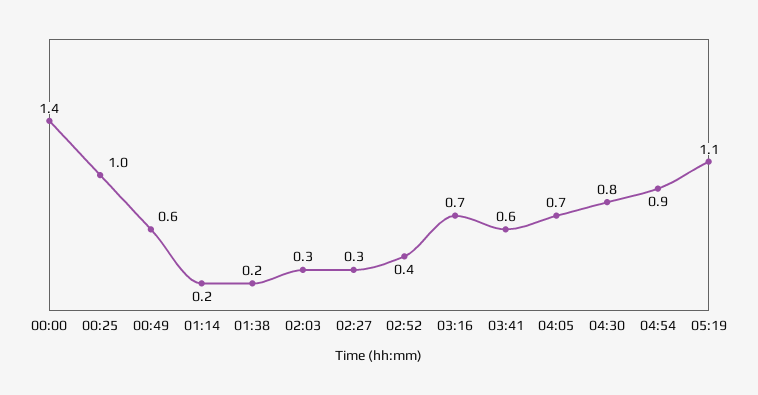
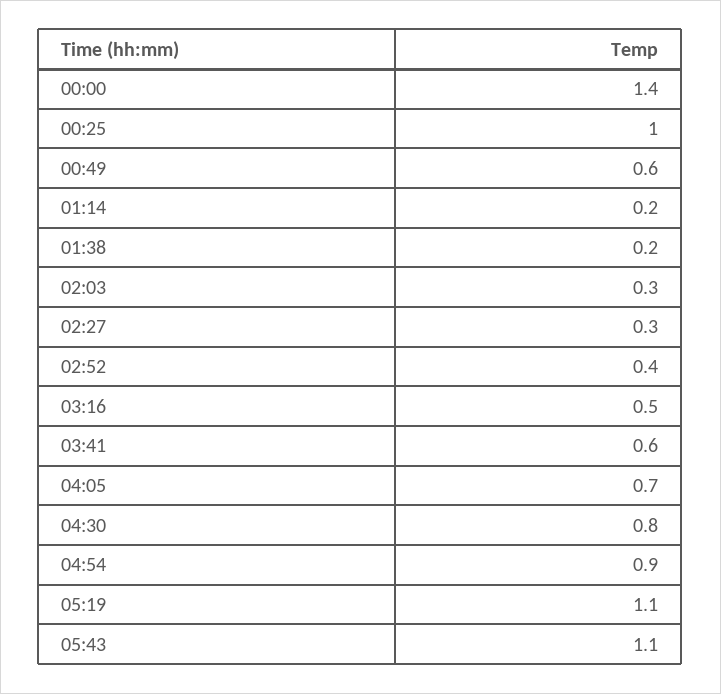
03:16: 0.7 -> 0.5
05:43: none -> 1.1

